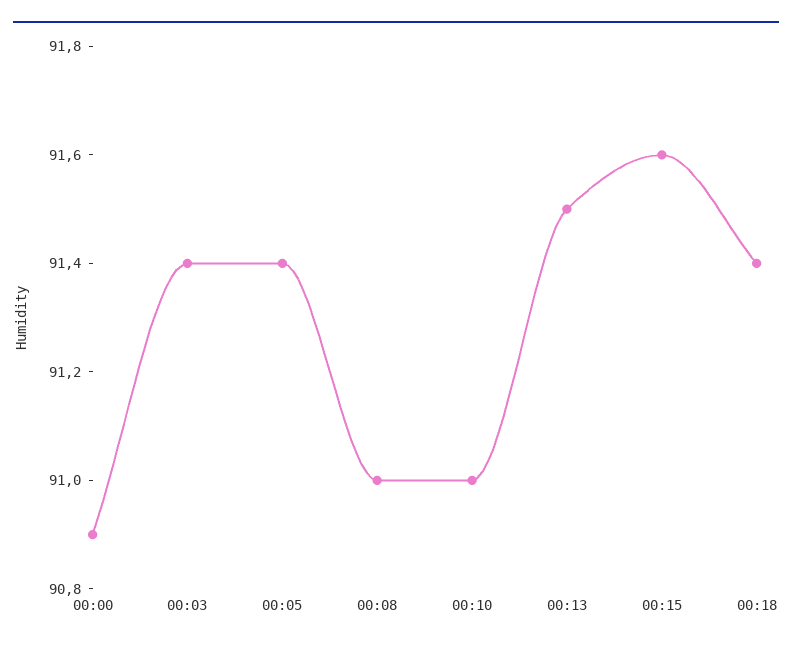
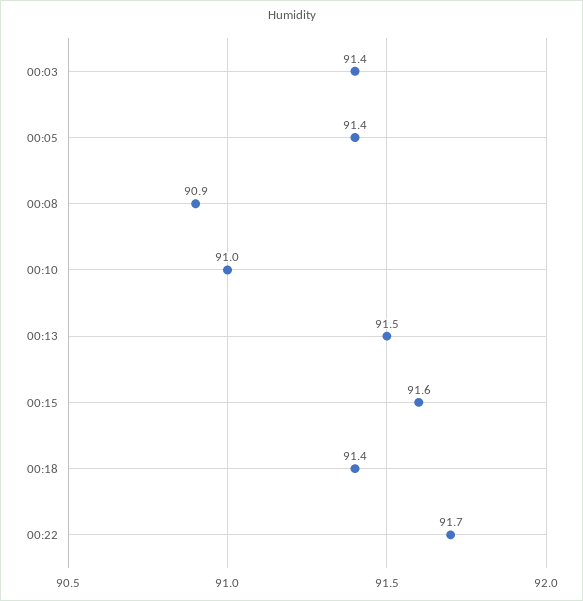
00:00: 90.9 -> none
00:08: 91 -> 90.9
00:22: none -> 91.7

